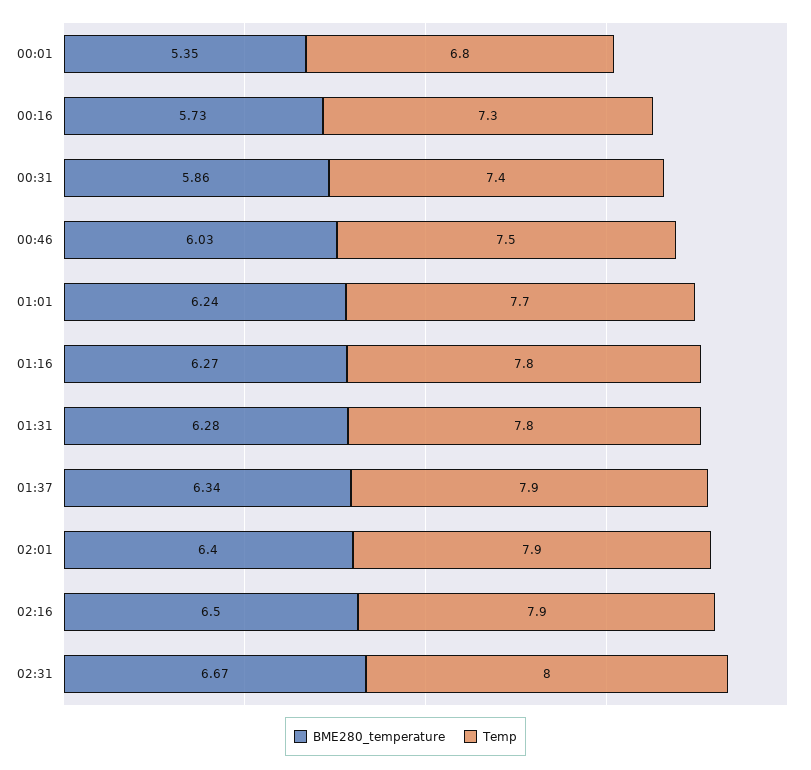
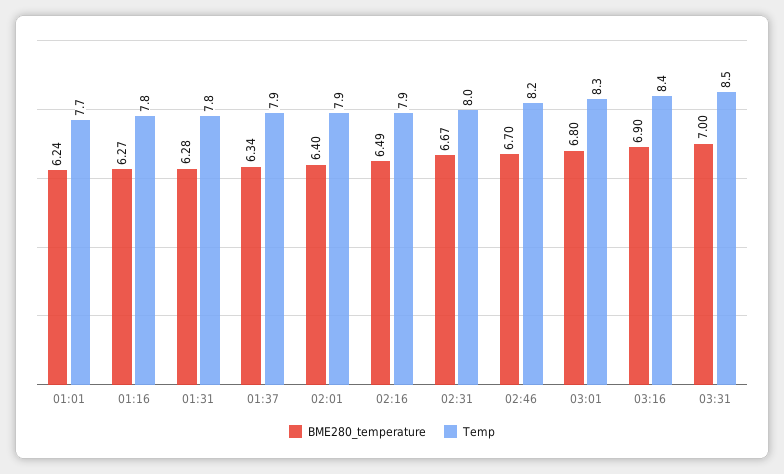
BME280_temperature, 00:01: 5.35 -> none
Temp, 00:01: 6.8 -> none
BME280_temperature, 00:16: 5.73 -> none
Temp, 00:16: 7.3 -> none
BME280_temperature, 00:31: 5.86 -> none
Temp, 00:31: 7.4 -> none
BME280_temperature, 00:46: 6.03 -> none
Temp, 00:46: 7.5 -> none
BME280_temperature, 02:16: 6.5 -> 6.49
BME280_temperature, 02:46: none -> 6.7
Temp, 02:46: none -> 8.2
BME280_temperature, 03:01: none -> 6.8
Temp, 03:01: none -> 8.3
BME280_temperature, 03:16: none -> 6.9
Temp, 03:16: none -> 8.4
BME280_temperature, 03:31: none -> 7
Temp, 03:31: none -> 8.5

